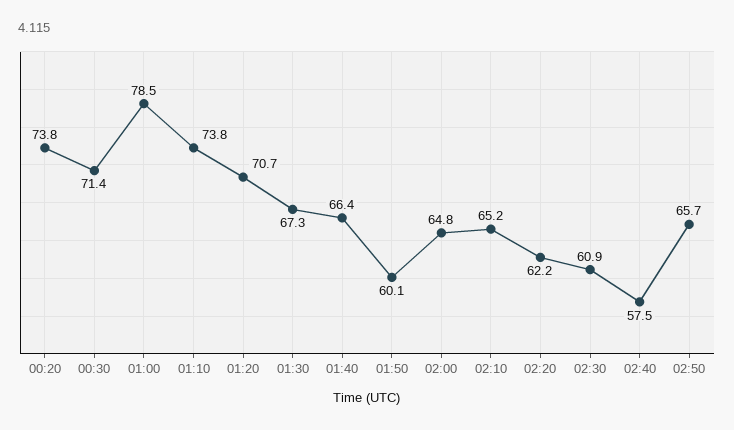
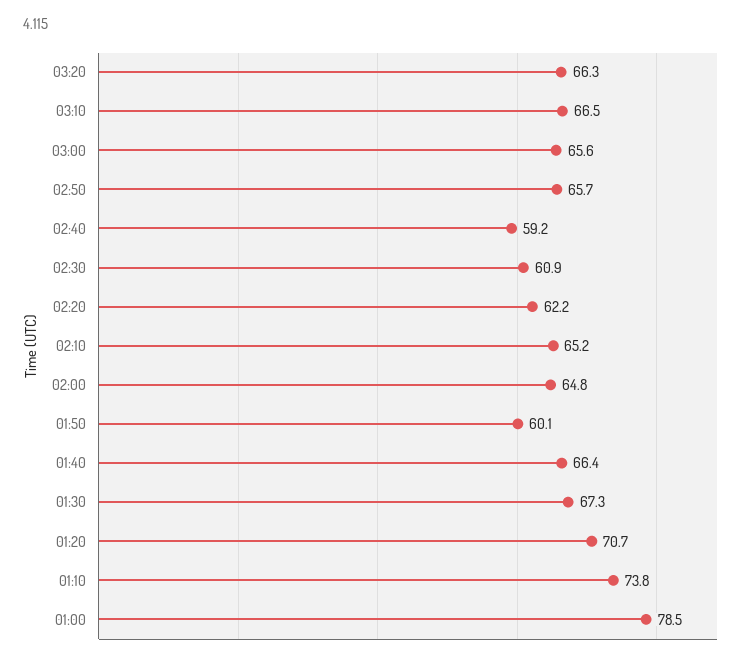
00:20: 73.8 -> none
00:30: 71.4 -> none
02:40: 57.5 -> 59.2
03:20: none -> 66.3
03:10: none -> 66.5
03:00: none -> 65.6

